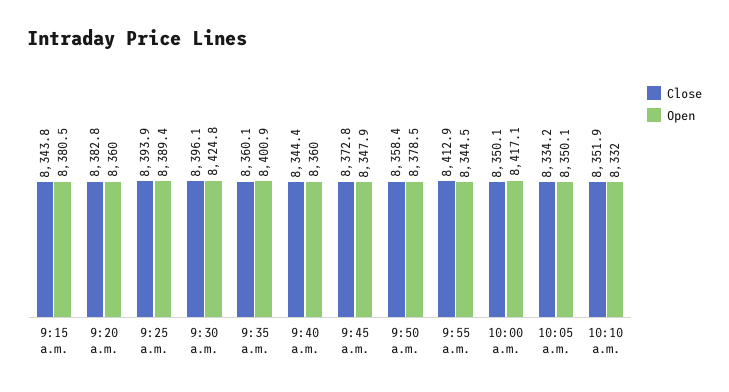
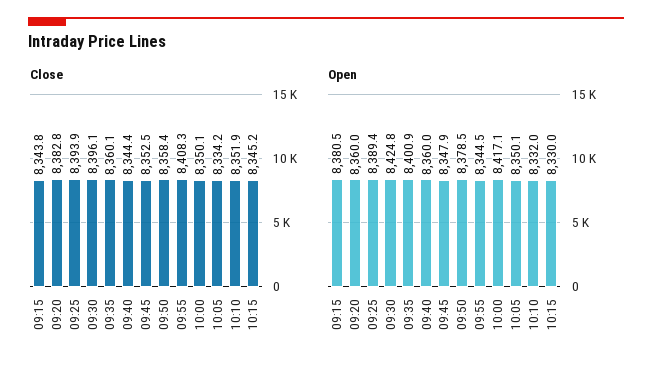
Close, 9:45 a.m.: 8372.8 -> 8352.5
Close, 9:55 a.m.: 8412.9 -> 8408.3
Close, 10:15: none -> 8345.2
Open, 10:15: none -> 8330

